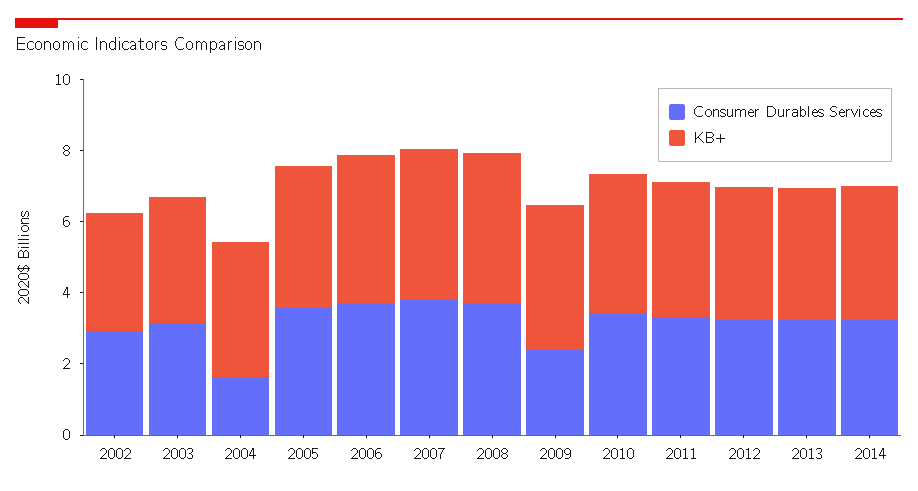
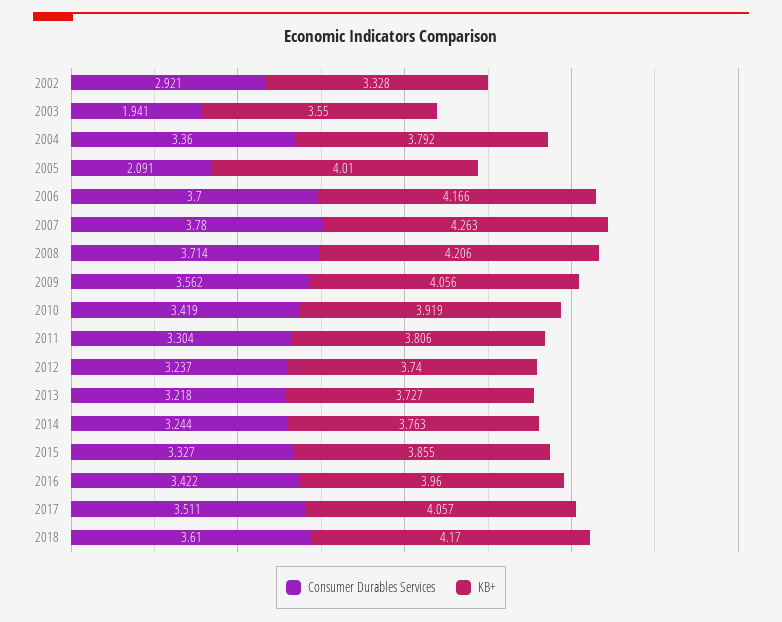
Consumer Durables Services, 2003: 3 -> 1.941
Consumer Durables Services, 2004: 1.5 -> 3.36
Consumer Durables Services, 2005: 3.5 -> 2.091
Consumer Durables Services, 2009: 2.5 -> 3.562
Consumer Durables Services, 2015: none -> 3.327
KB+, 2015: none -> 3.855
Consumer Durables Services, 2016: none -> 3.422
KB+, 2016: none -> 3.96
Consumer Durables Services, 2017: none -> 3.511
KB+, 2017: none -> 4.057
Consumer Durables Services, 2018: none -> 3.61
KB+, 2018: none -> 4.17

